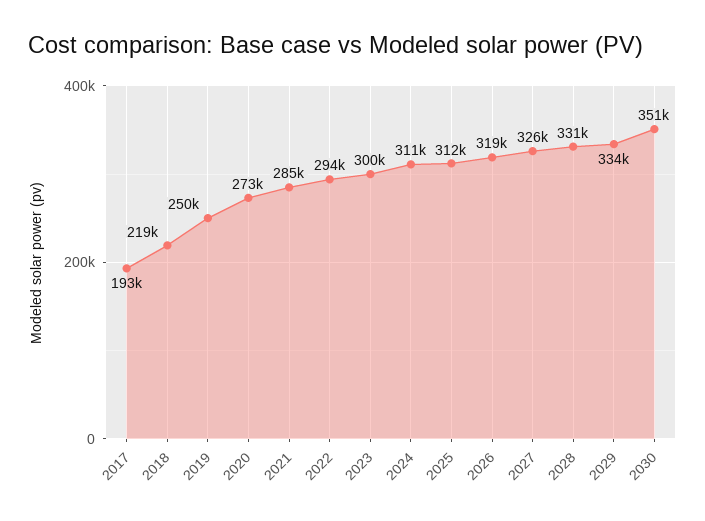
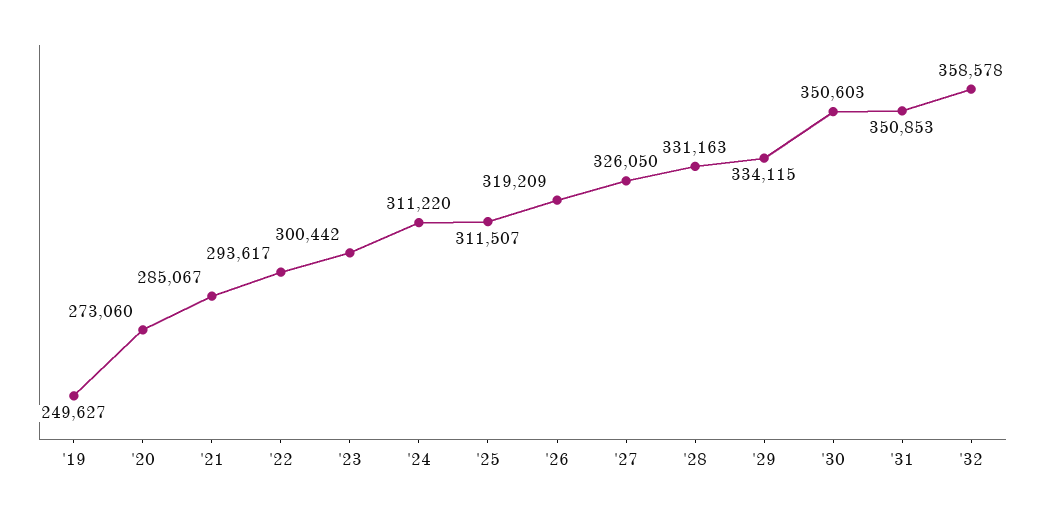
2017: 193000 -> none
2018: 219000 -> none
'31: none -> 350853
'32: none -> 358578

